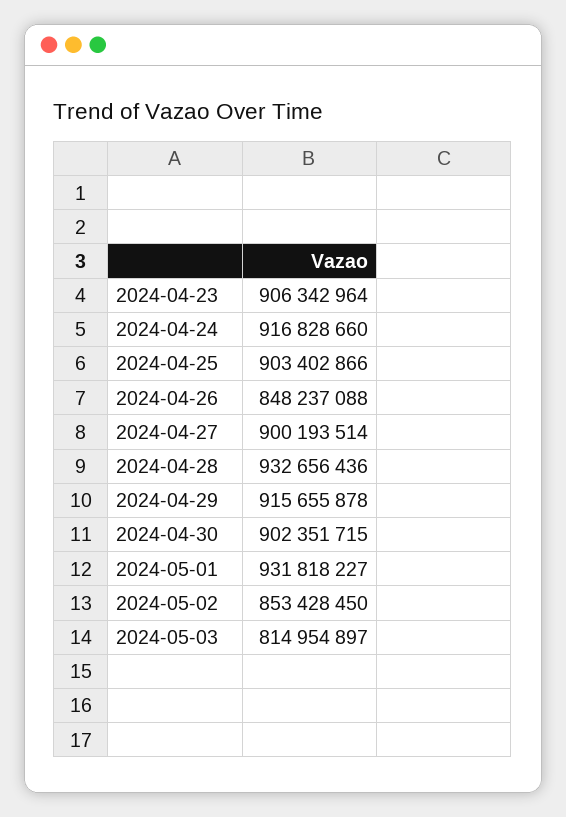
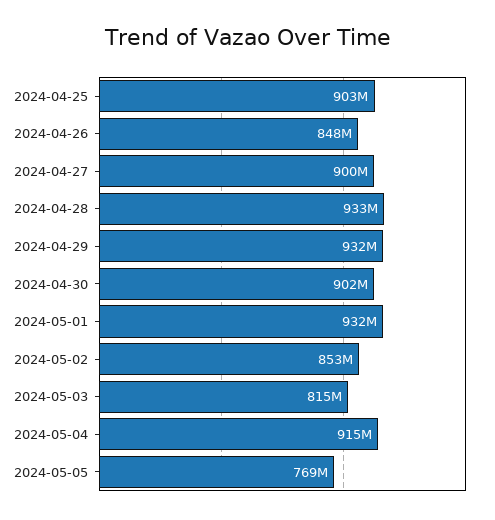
2024-04-23: 906342964 -> none
2024-04-24: 916828660 -> none
2024-04-29: 915655878 -> 932000000
2024-05-04: none -> 915000000
2024-05-05: none -> 769000000

